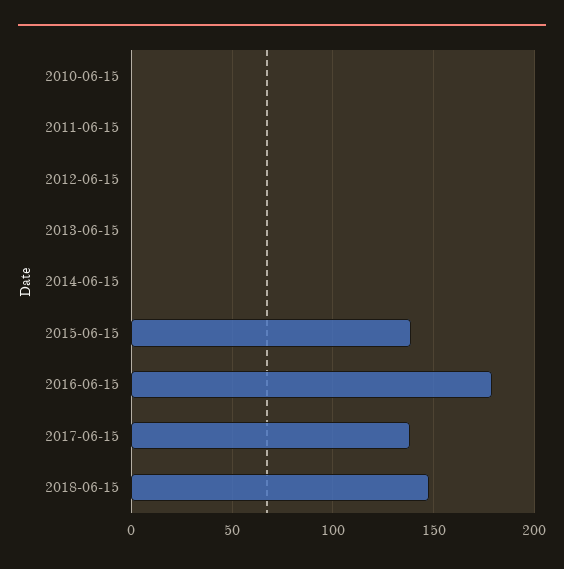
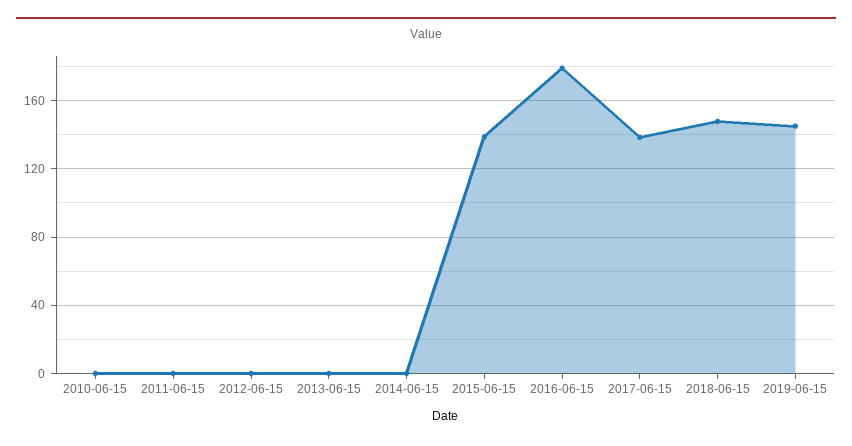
2019-06-15: none -> 145

